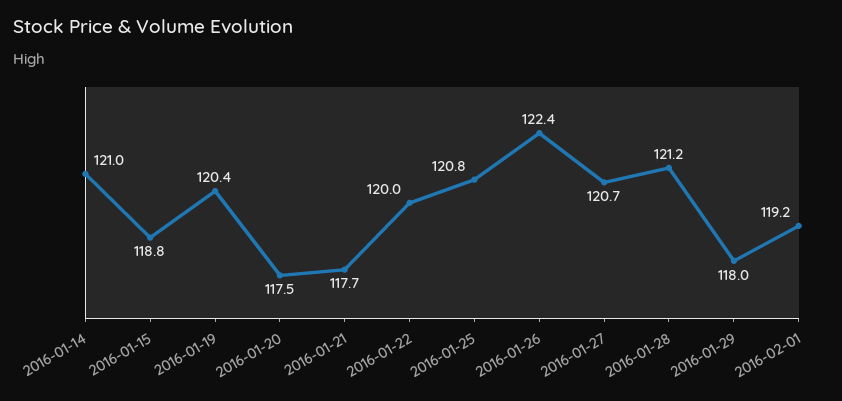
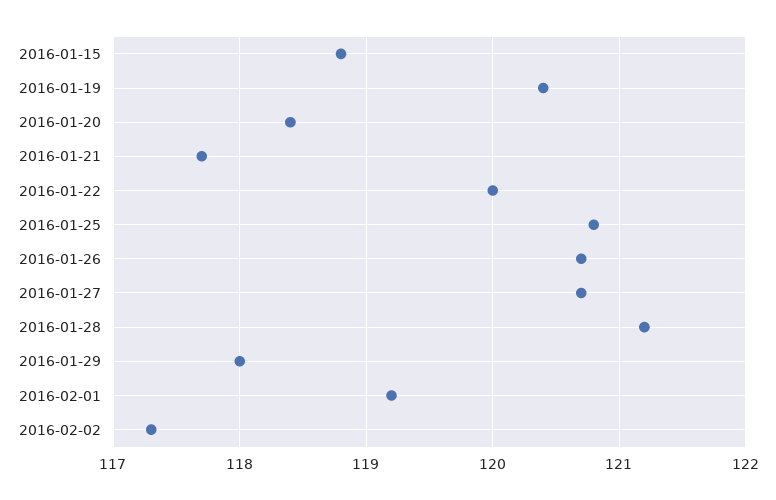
2016-01-14: 121 -> none
2016-01-20: 117.5 -> 118.4
2016-01-26: 122.4 -> 120.7
2016-02-02: none -> 117.3

